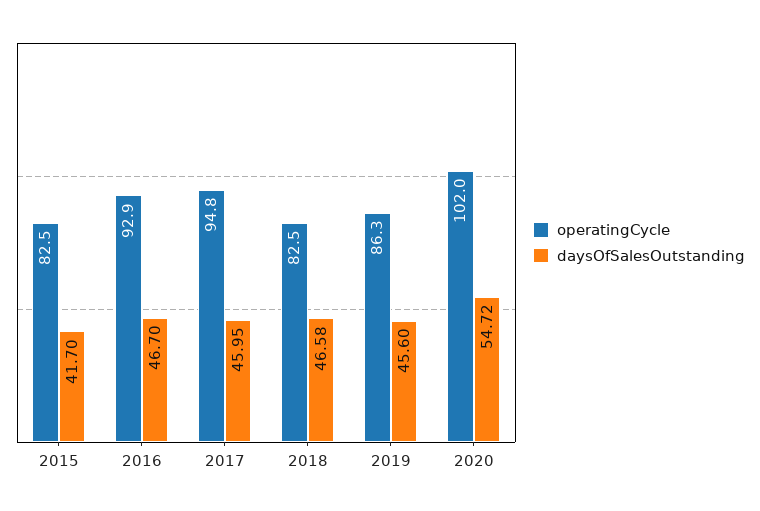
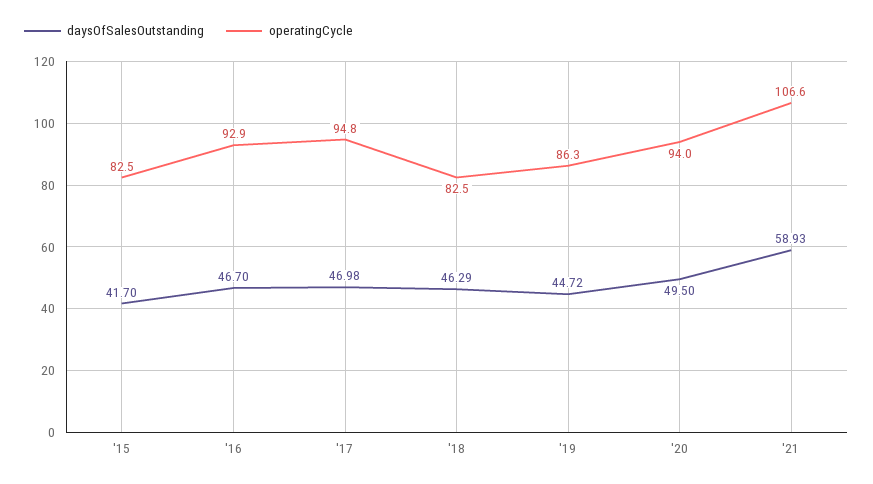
daysOfSalesOutstanding, 2017: 45.95 -> 46.98
daysOfSalesOutstanding, 2018: 46.58 -> 46.29
daysOfSalesOutstanding, 2019: 45.6 -> 44.72
operatingCycle, 2020: 102 -> 94
daysOfSalesOutstanding, 2020: 54.72 -> 49.5
daysOfSalesOutstanding, '21: none -> 58.93
operatingCycle, '21: none -> 106.6

